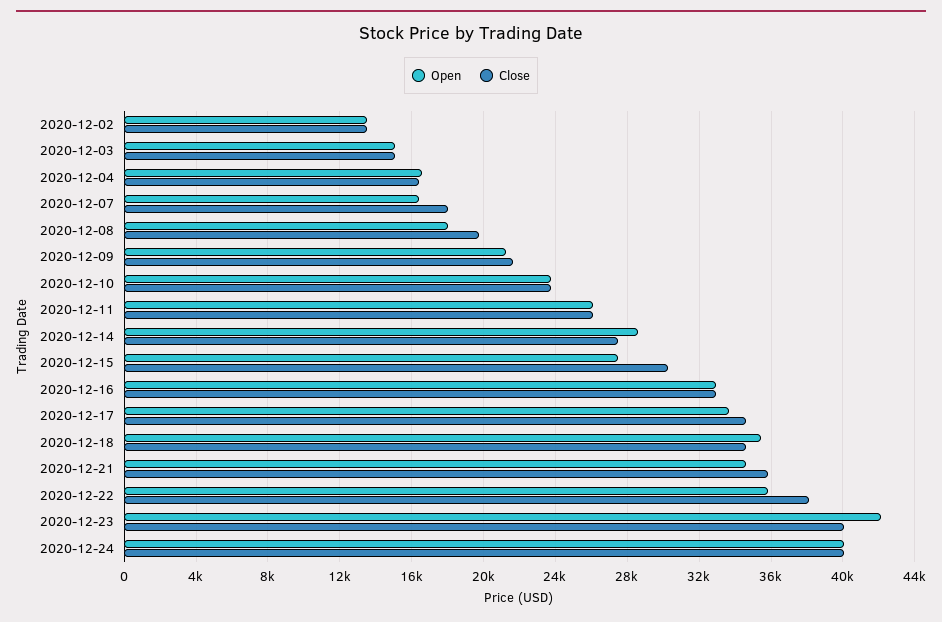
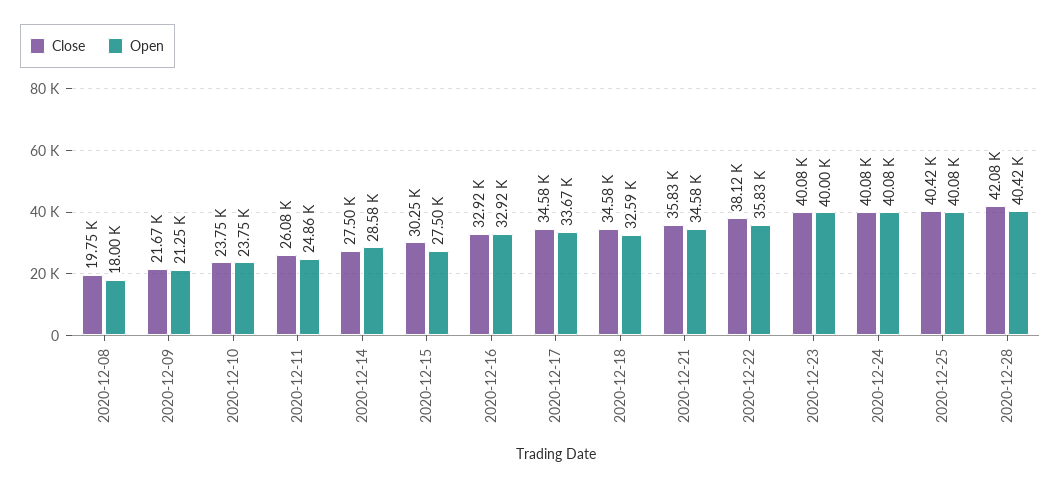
Open, 2020-12-02: 13500 -> none
Close, 2020-12-02: 13500 -> none
Open, 2020-12-03: 15000 -> none
Close, 2020-12-03: 15000 -> none
Open, 2020-12-04: 16500 -> none
Close, 2020-12-04: 16500 -> none
Open, 2020-12-07: 16500 -> none
Close, 2020-12-07: 18000 -> none
Open, 2020-12-11: 26000 -> 24860
Open, 2020-12-18: 35500 -> 32590
Open, 2020-12-23: 42000 -> 40000
Close, 2020-12-25: none -> 40420
Open, 2020-12-25: none -> 40080
Close, 2020-12-28: none -> 42080
Open, 2020-12-28: none -> 40420

